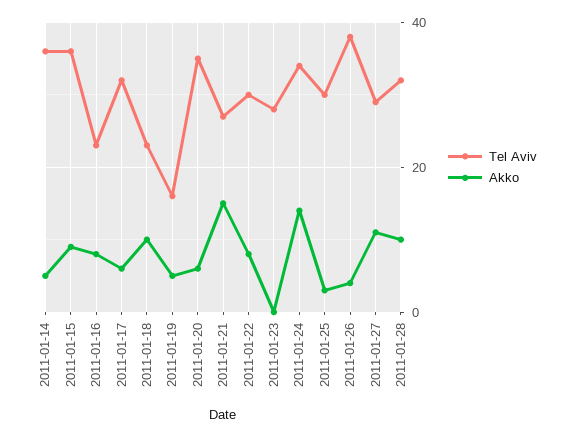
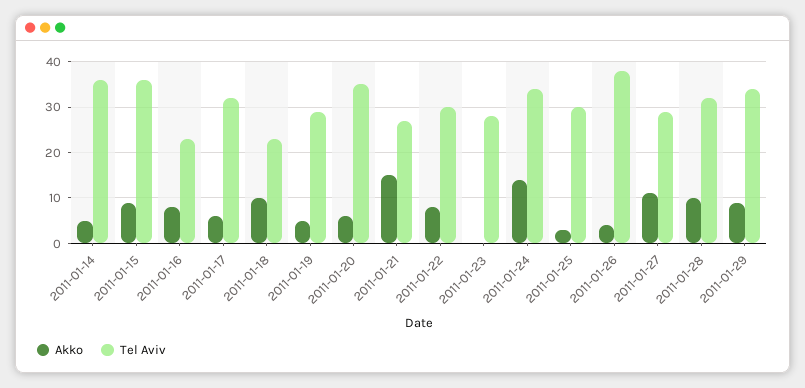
Tel Aviv, 2011-01-19: 15 -> 30
Akko, 2011-01-29: none -> 10
Tel Aviv, 2011-01-29: none -> 35

